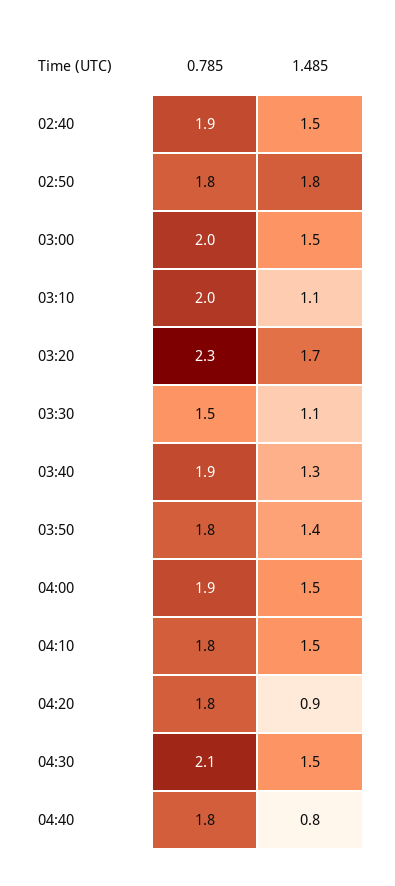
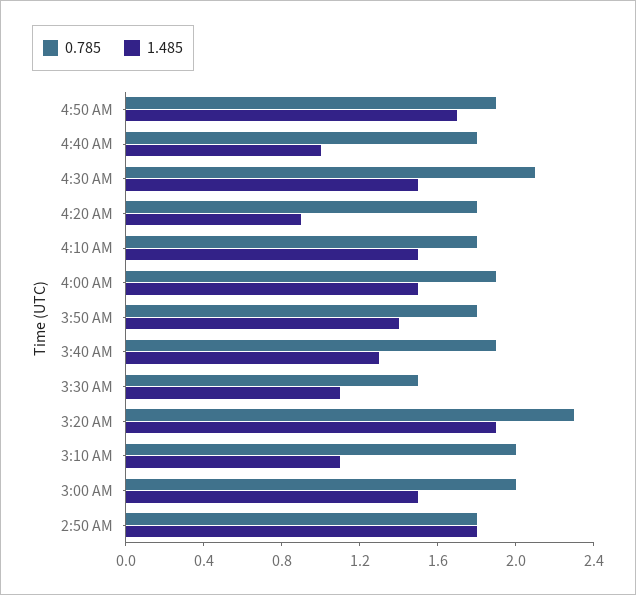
0.785, 02:40: 1.9 -> none
1.485, 02:40: 1.5 -> none
1.485, 03:20: 1.7 -> 1.9
1.485, 04:40: 0.8 -> 1
0.785, 4:50 AM: none -> 1.9
1.485, 4:50 AM: none -> 1.7

